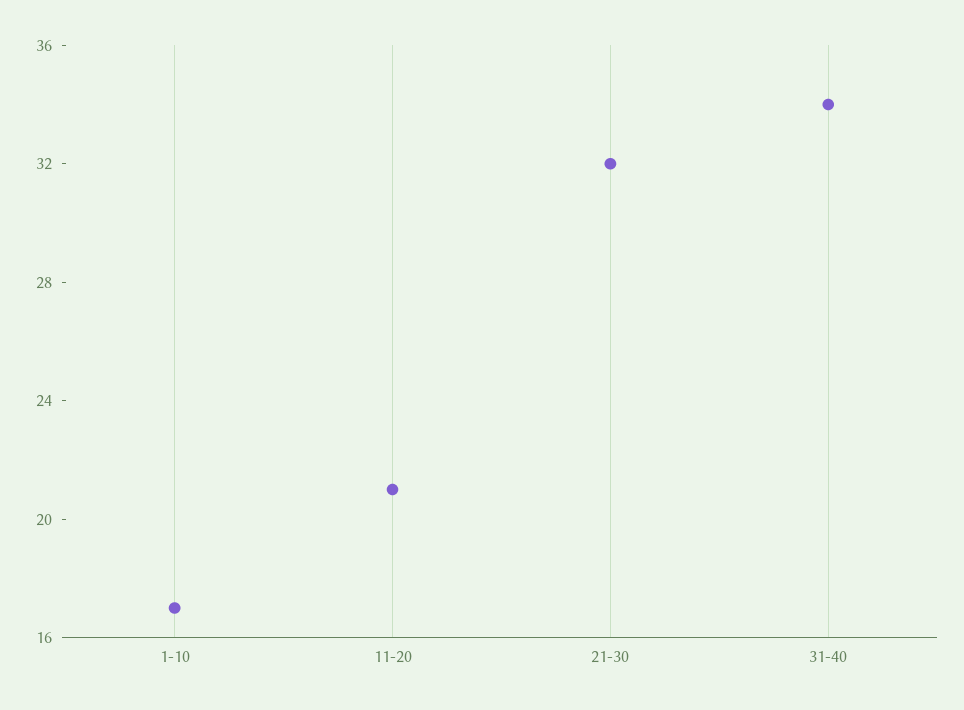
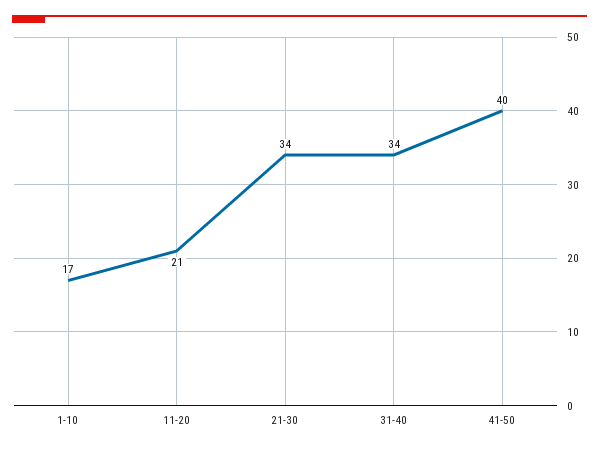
21-30: 32 -> 34
41-50: none -> 40

